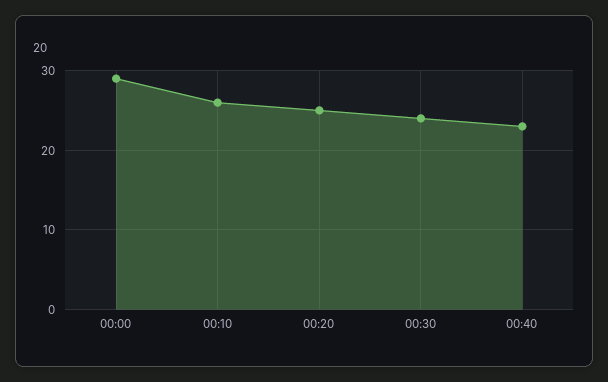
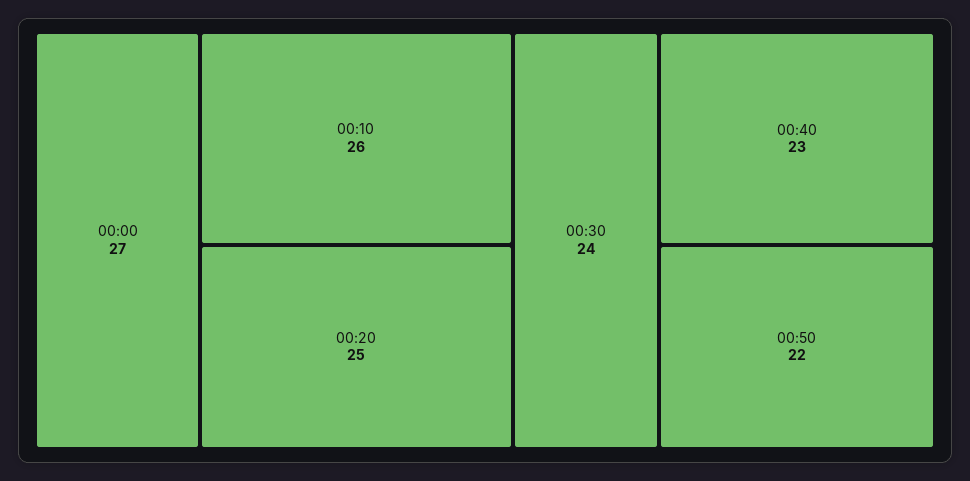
00:00: 29 -> 27
00:50: none -> 22

